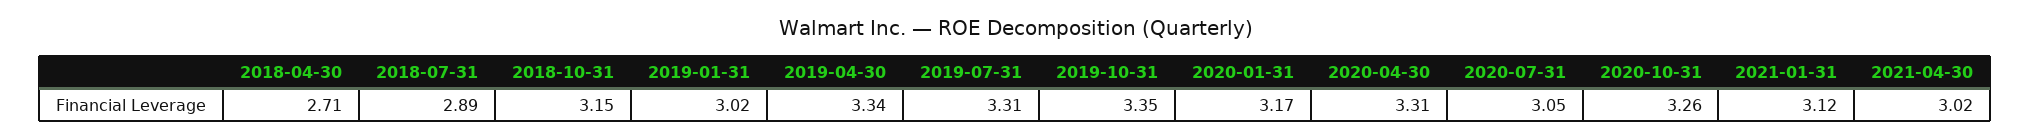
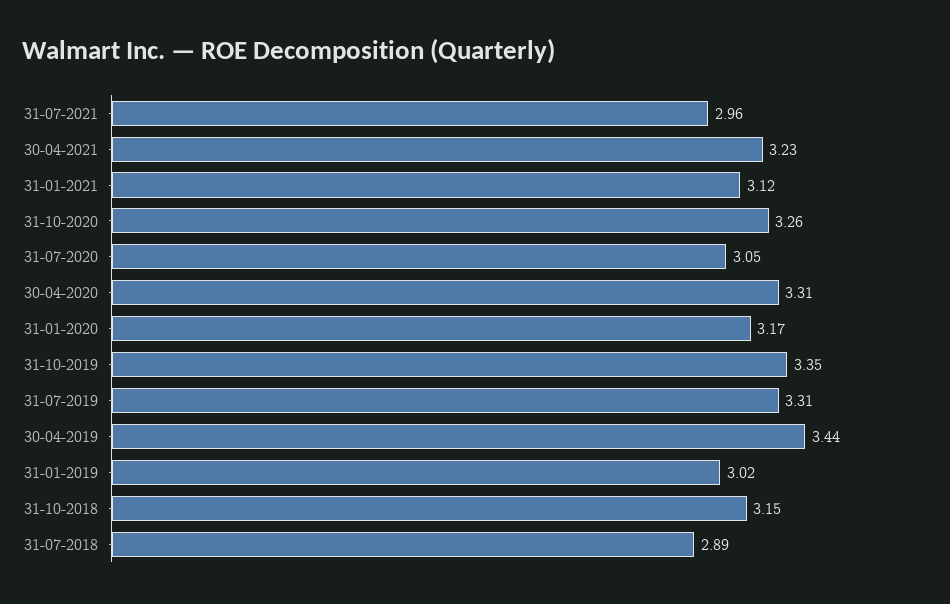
2018-04-30: 2.71 -> none
2019-04-30: 3.34 -> 3.44
2021-04-30: 3.02 -> 3.23
31-07-2021: none -> 2.96

